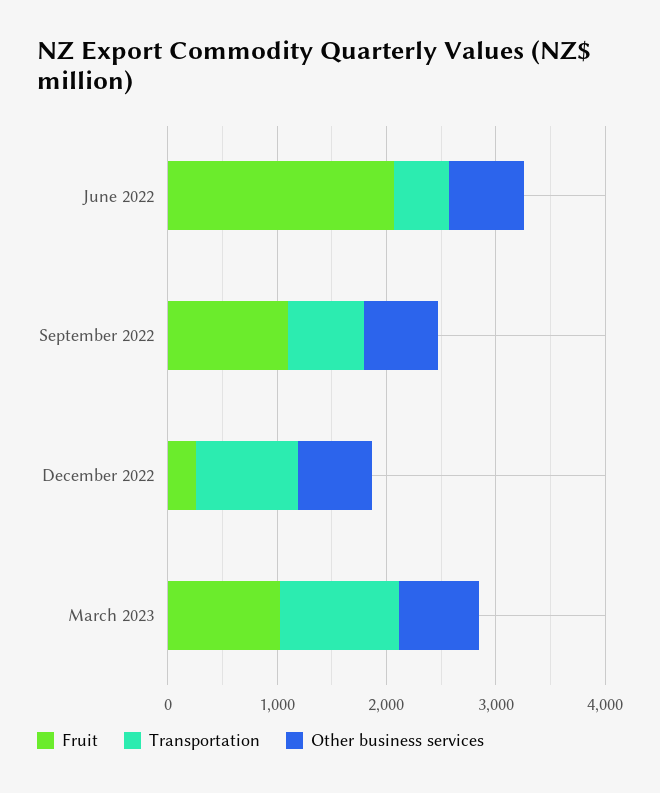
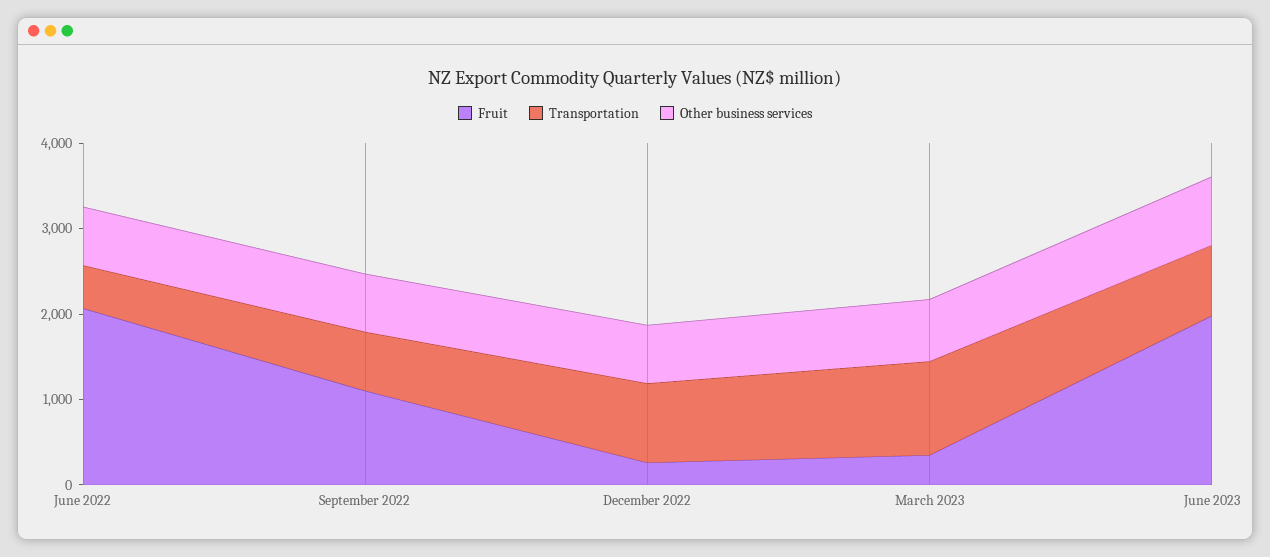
Fruit, March 2023: 1000 -> 400
Fruit, June 2023: none -> 2000
Transportation, June 2023: none -> 800
Other business services, June 2023: none -> 800

